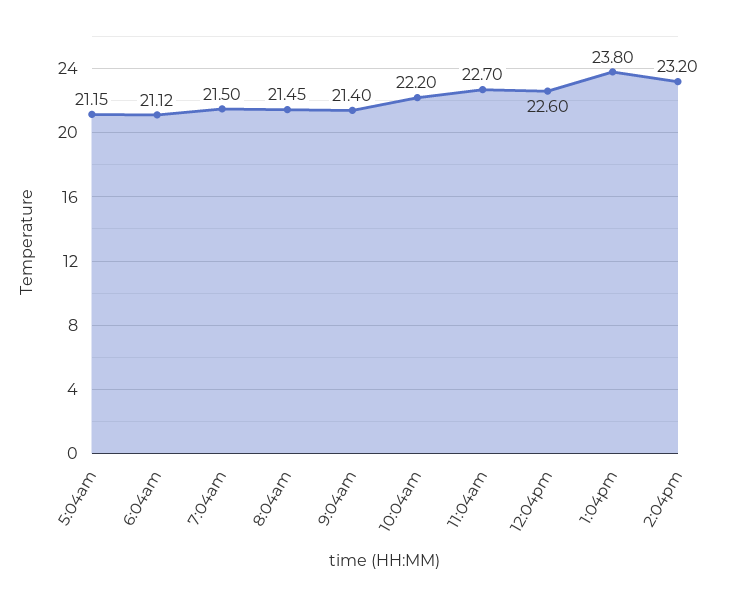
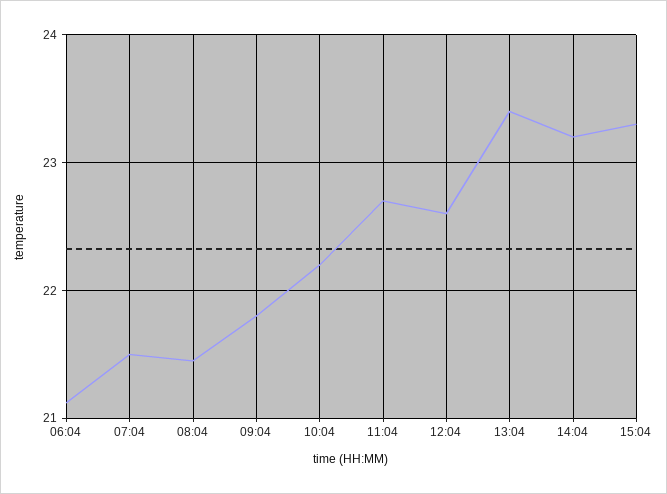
5:04am: 21.15 -> none
9:04am: 21.4 -> 21.8
1:04pm: 23.8 -> 23.4
15:04: none -> 23.3

